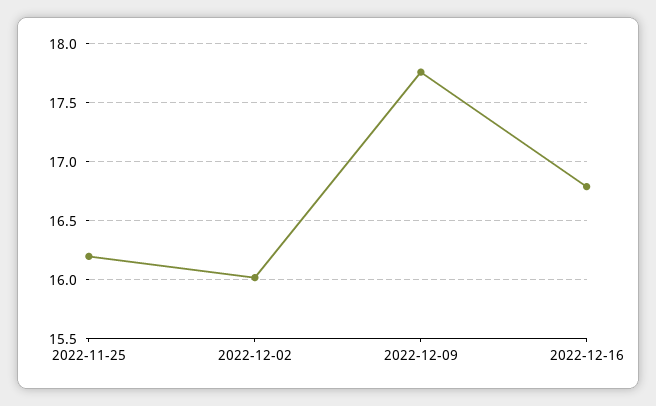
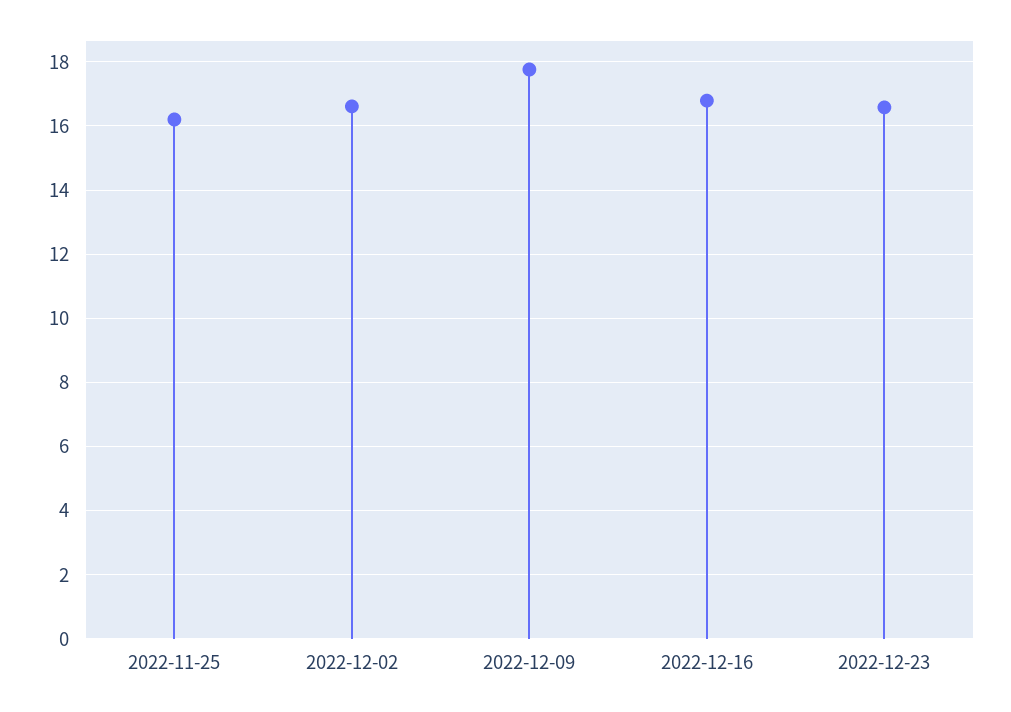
2022-12-02: 16 -> 16.6
2022-12-23: none -> 16.6

